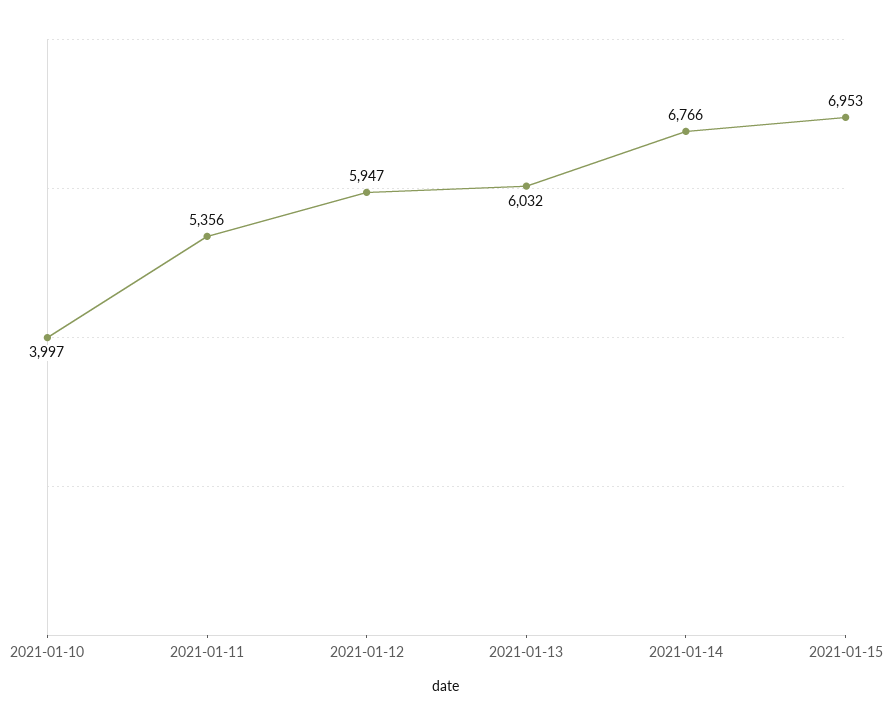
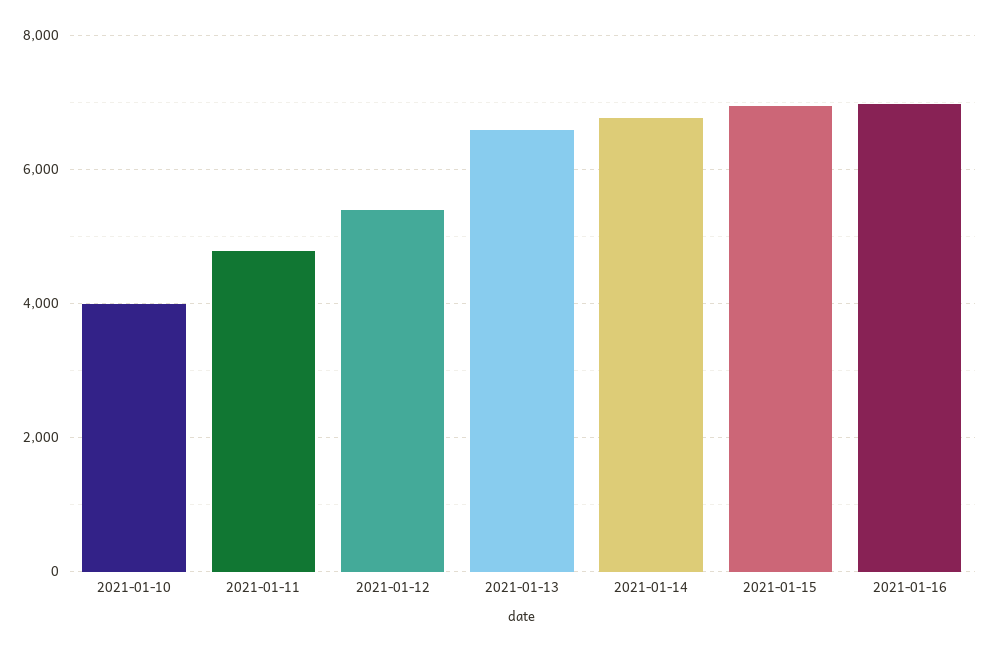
2021-01-11: 5356 -> 4800
2021-01-12: 5947 -> 5400
2021-01-13: 6032 -> 6600
2021-01-16: none -> 7000

